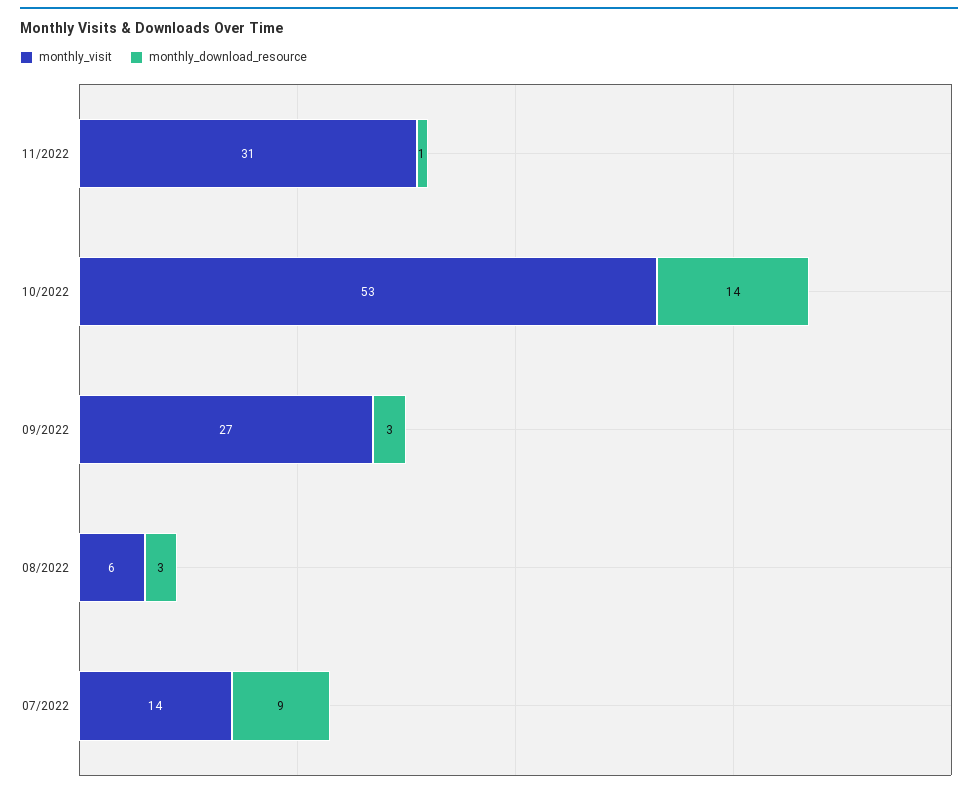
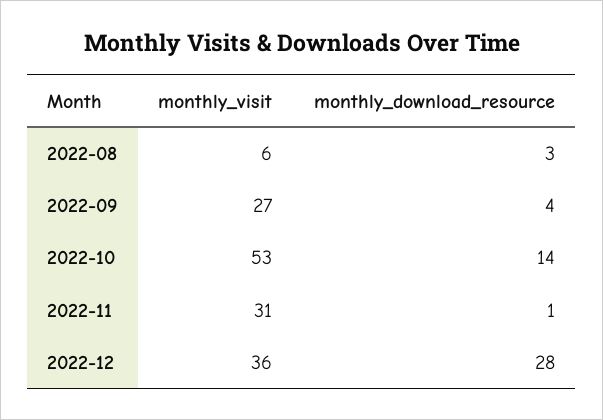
monthly_download_resource, 09/2022: 3 -> 4
monthly_visit, 07/2022: 14 -> none
monthly_download_resource, 07/2022: 9 -> none
monthly_visit, 2022-12: none -> 36
monthly_download_resource, 2022-12: none -> 28

